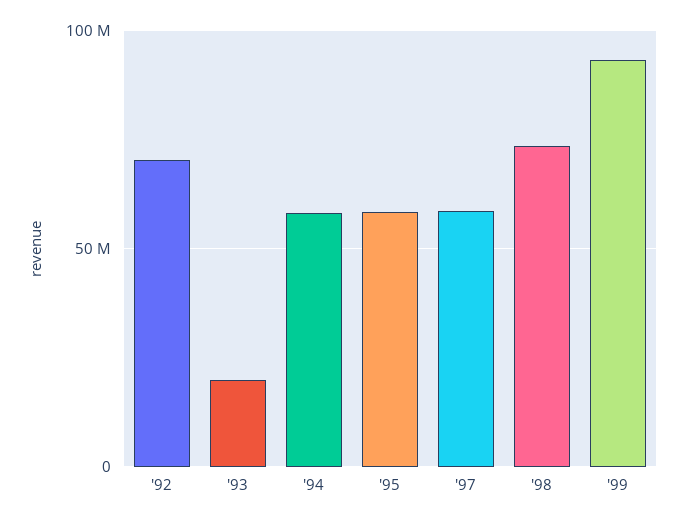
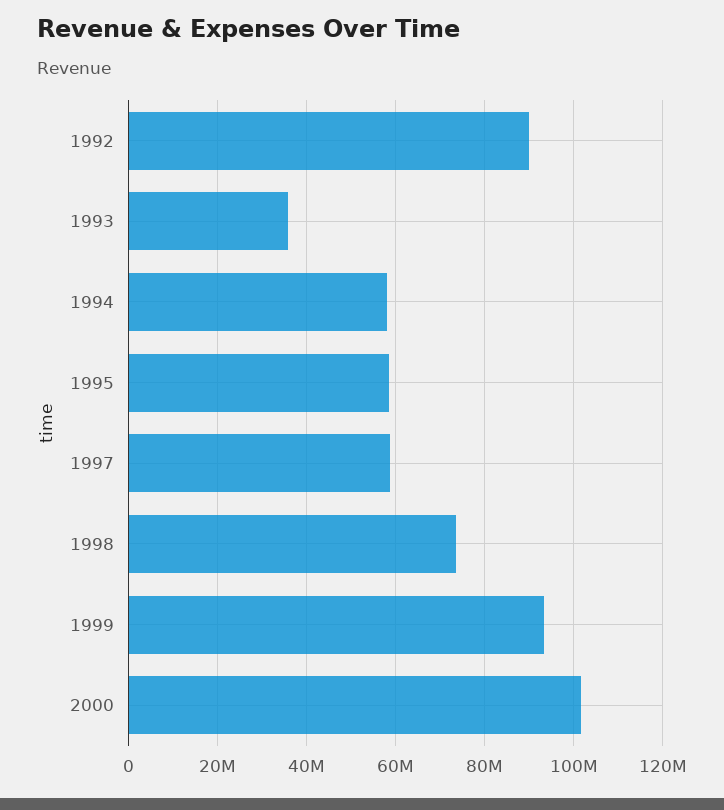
'92: 70000000 -> 90000000
'93: 20000000 -> 36000000
2000: none -> 102000000

